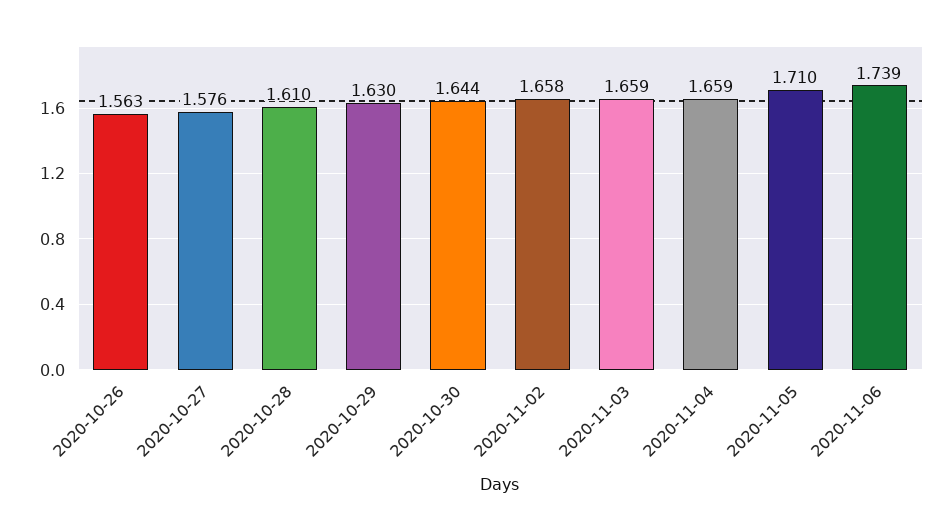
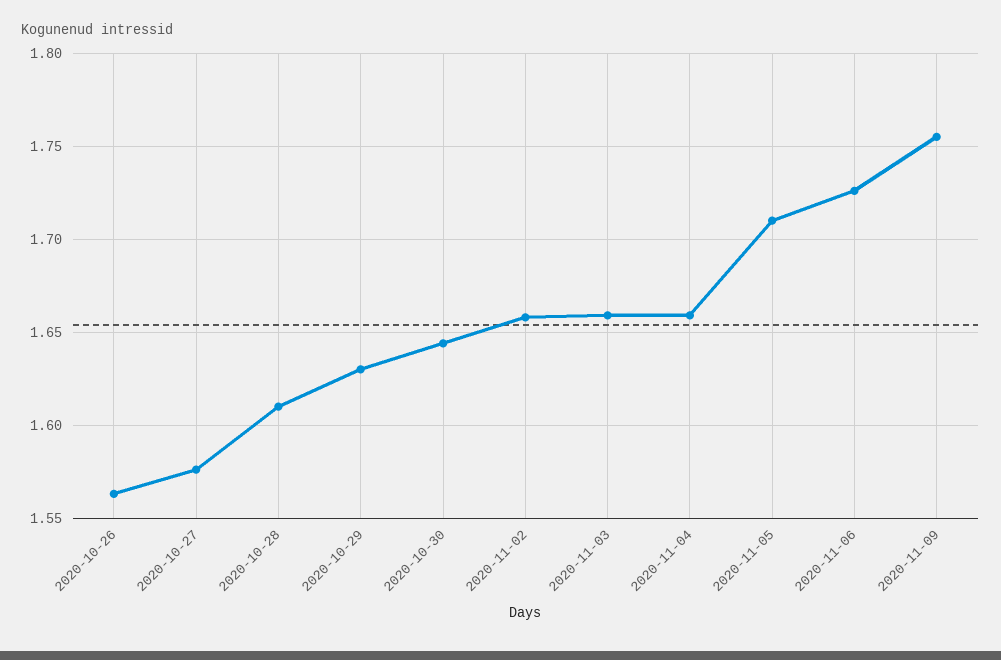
2020-11-06: 1.739 -> 1.725
2020-11-09: none -> 1.755

